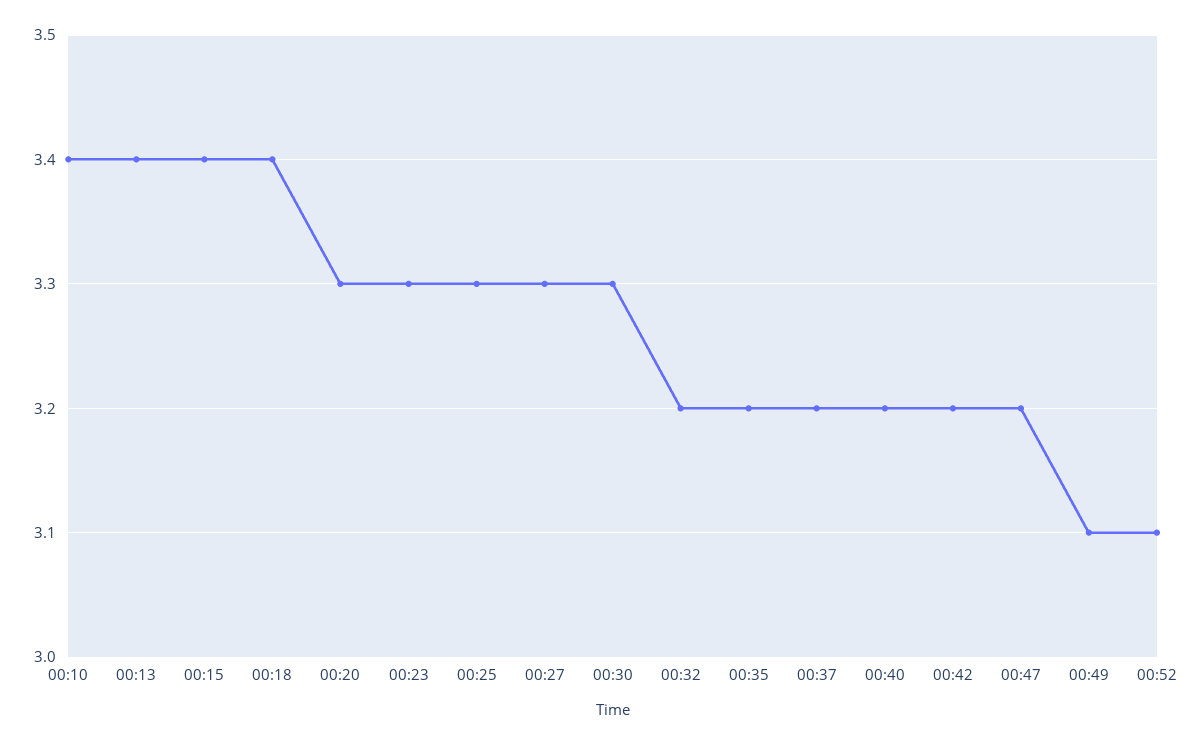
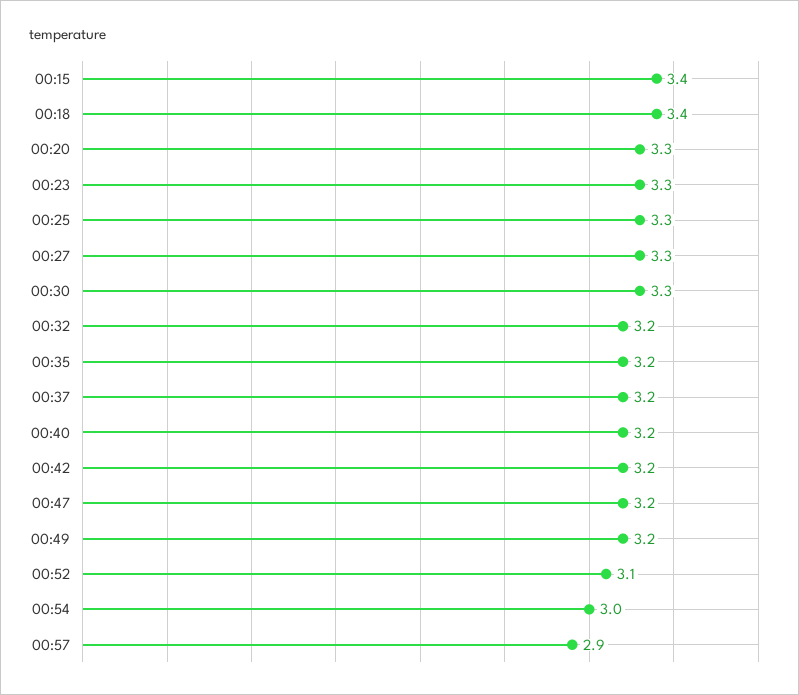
00:10: 3.4 -> none
00:13: 3.4 -> none
00:49: 3.1 -> 3.2
00:54: none -> 3
00:57: none -> 2.9

